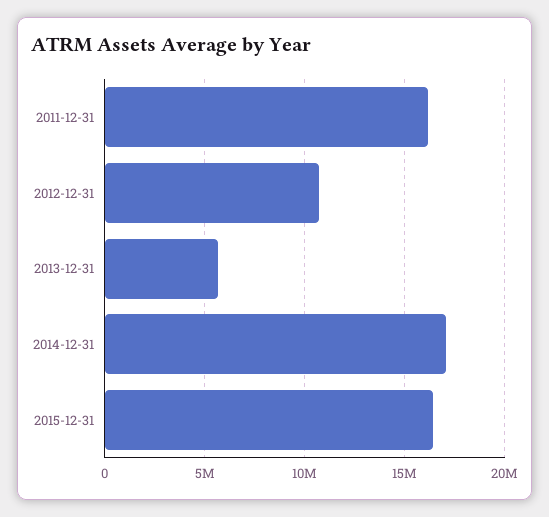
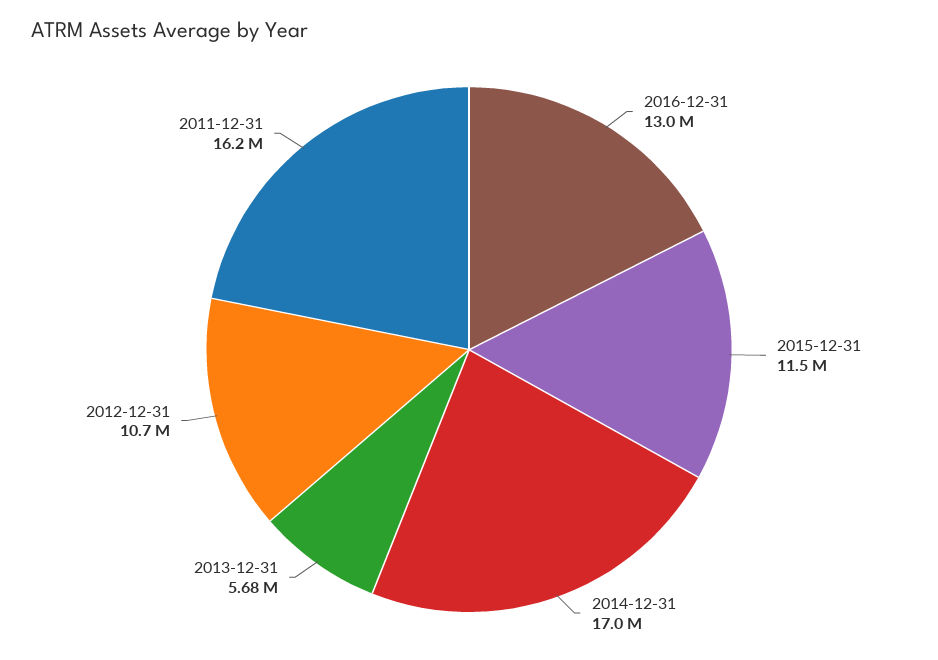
2015-12-31: 16500000 -> 11500000
2016-12-31: none -> 13000000

